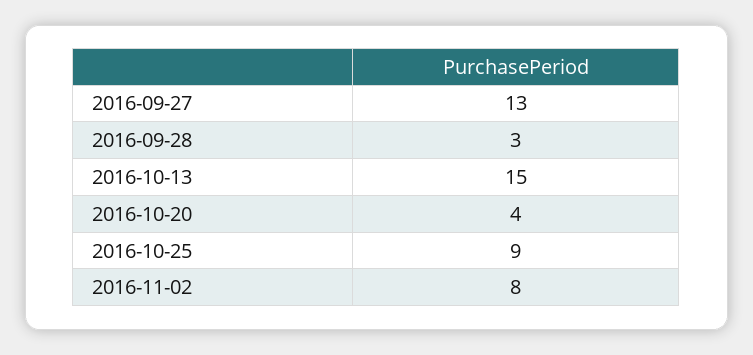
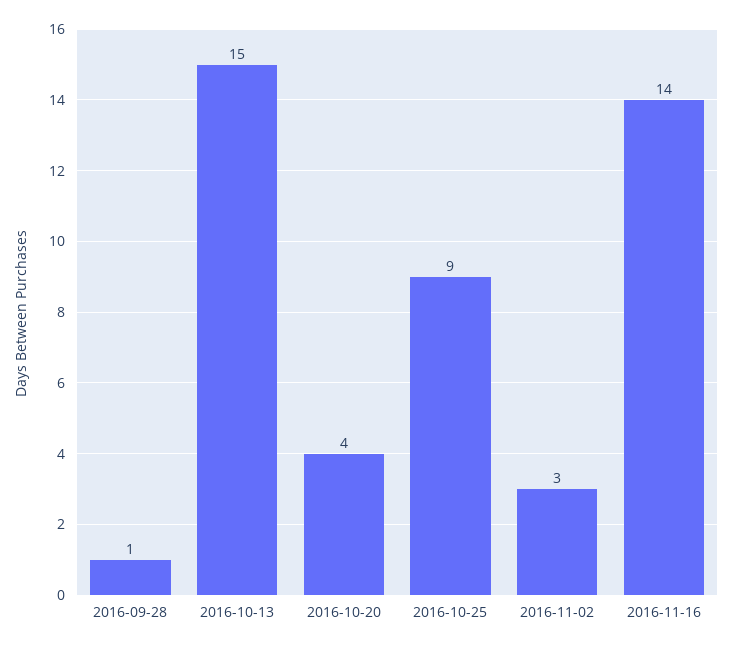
2016-09-27: 13 -> none
2016-09-28: 3 -> 1
2016-11-02: 8 -> 3
2016-11-16: none -> 14

